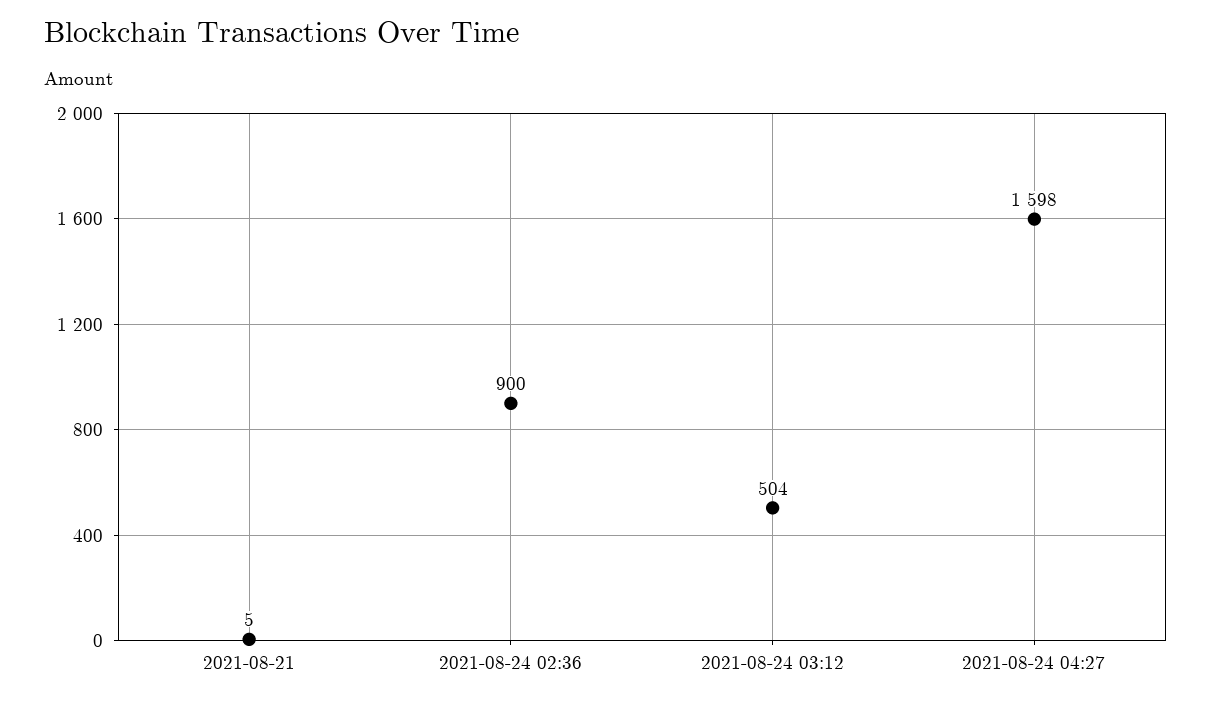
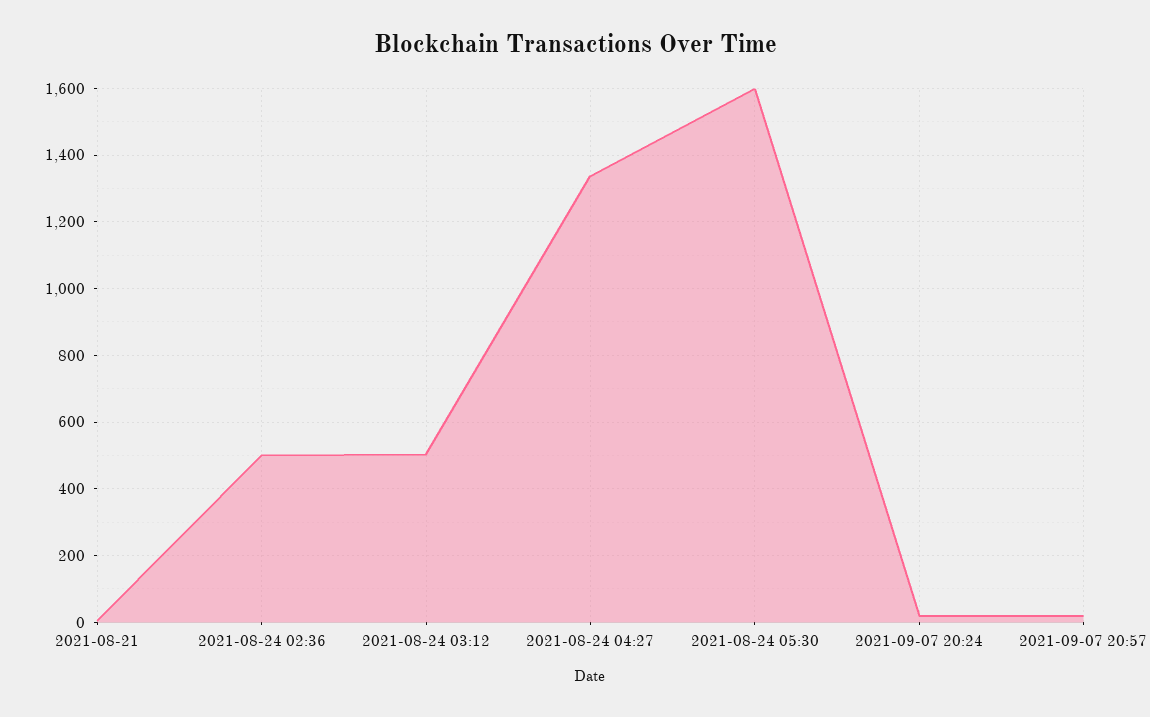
2021-08-24 02:36: 900 -> 500
2021-08-24 04:27: 1598 -> 1340
2021-08-24 05:30: none -> 1600
2021-09-07 20:24: none -> 20
2021-09-07 20:57: none -> 20

